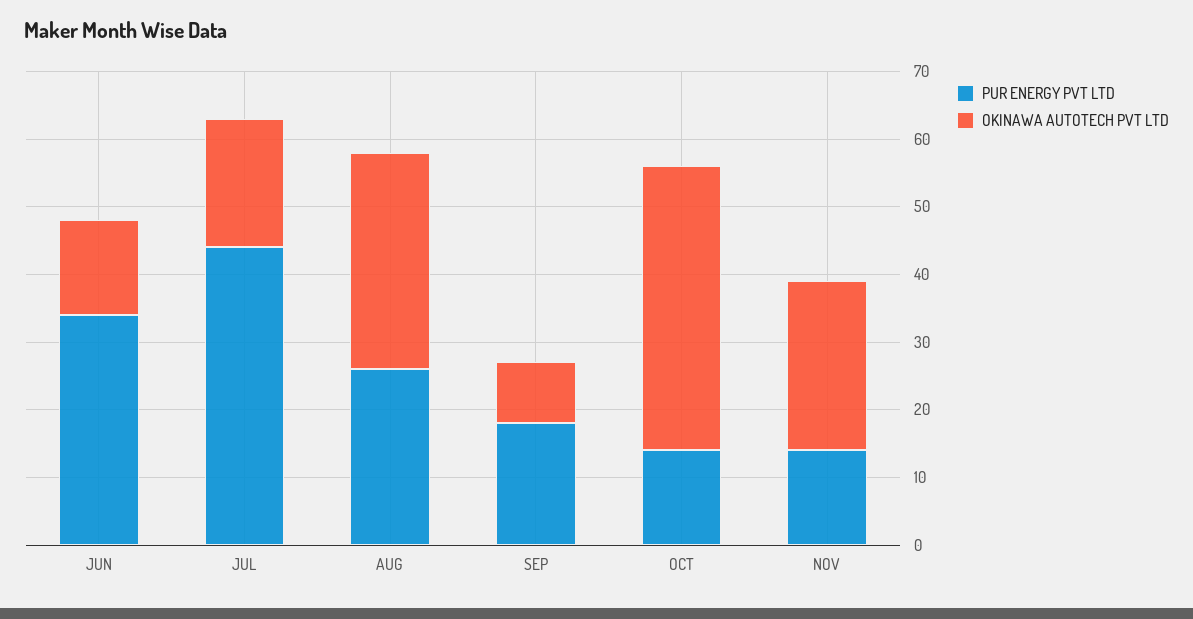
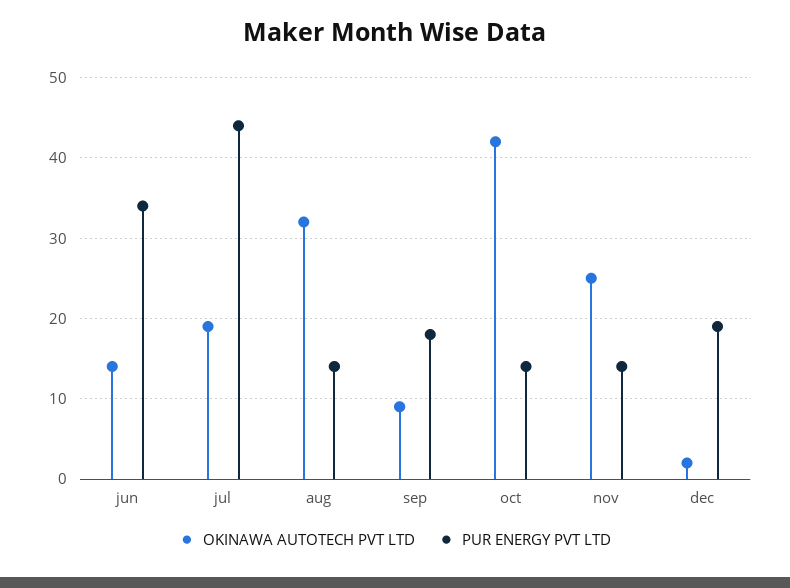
PUR ENERGY PVT LTD, AUG: 25 -> 14
OKINAWA AUTOTECH PVT LTD, dec: none -> 2
PUR ENERGY PVT LTD, dec: none -> 19

